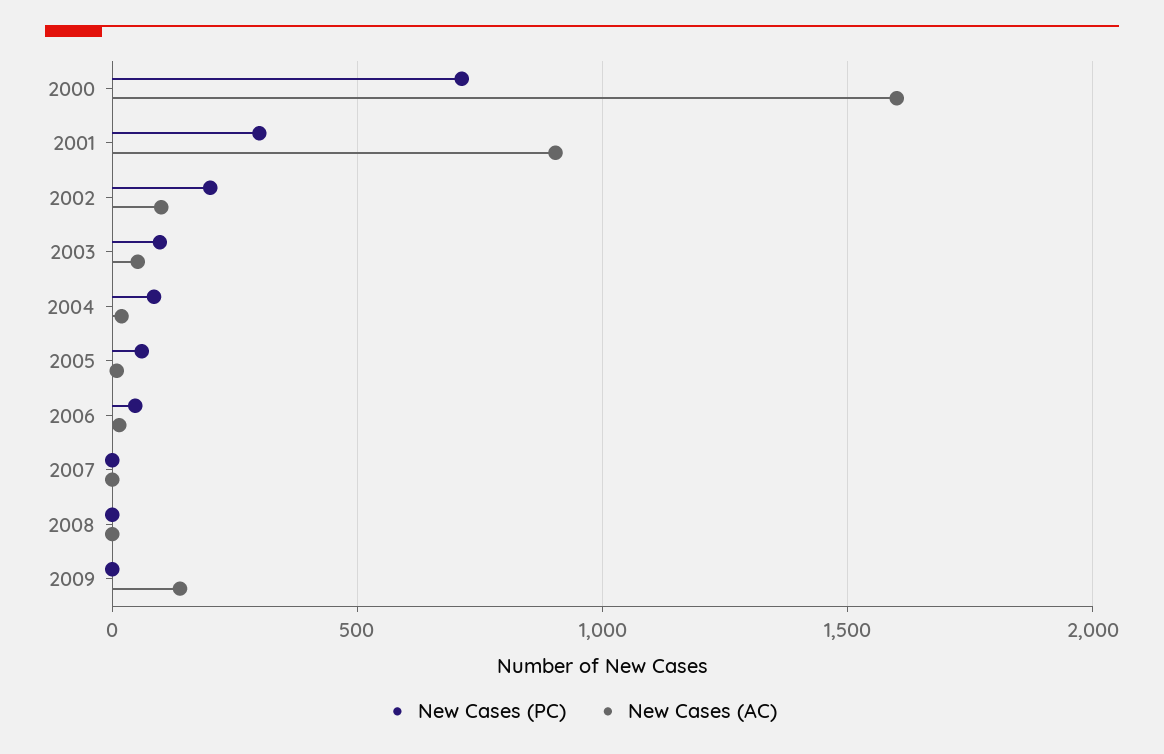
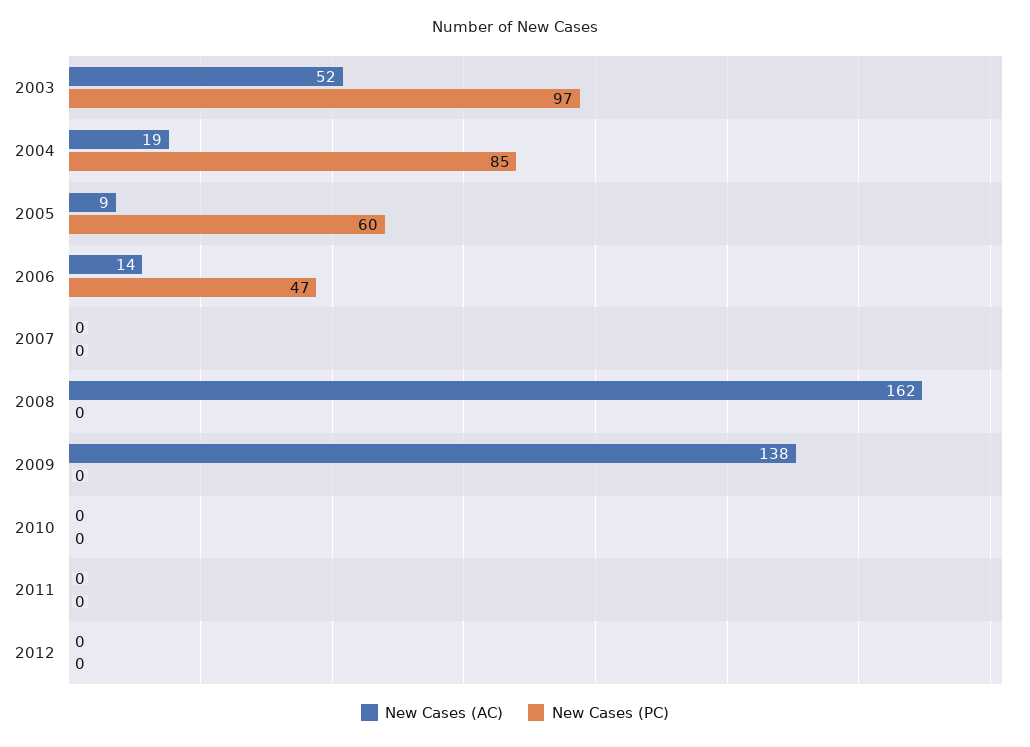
New Cases (PC), 2000: 700 -> none
New Cases (AC), 2000: 1600 -> none
New Cases (PC), 2001: 300 -> none
New Cases (AC), 2001: 900 -> none
New Cases (PC), 2002: 200 -> none
New Cases (AC), 2002: 100 -> none
New Cases (AC), 2008: 0 -> 162
New Cases (AC), 2010: none -> 0
New Cases (PC), 2010: none -> 0
New Cases (AC), 2011: none -> 0
New Cases (PC), 2011: none -> 0
New Cases (AC), 2012: none -> 0
New Cases (PC), 2012: none -> 0

